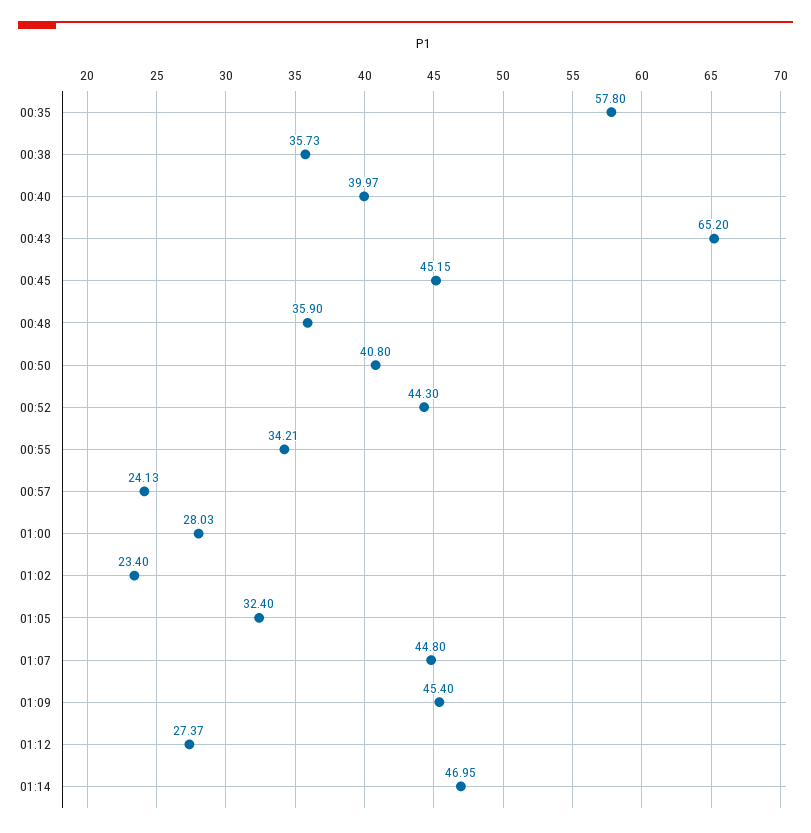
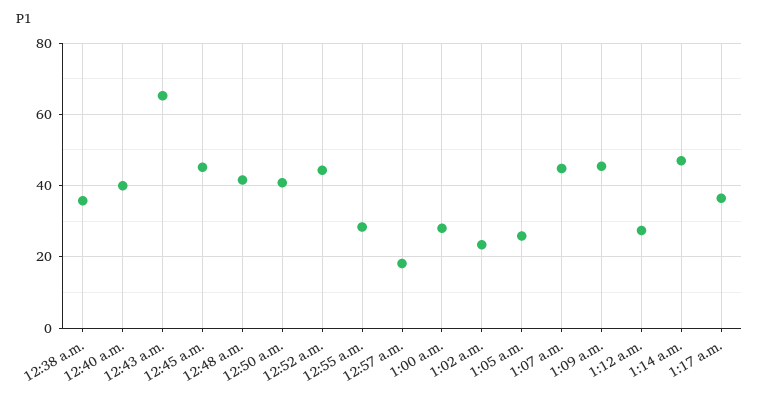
00:35: 57.8 -> none
00:48: 35.9 -> 42
00:55: 34.21 -> 28
00:57: 24.13 -> 18
01:05: 32.4 -> 26
1:17 a.m.: none -> 36

